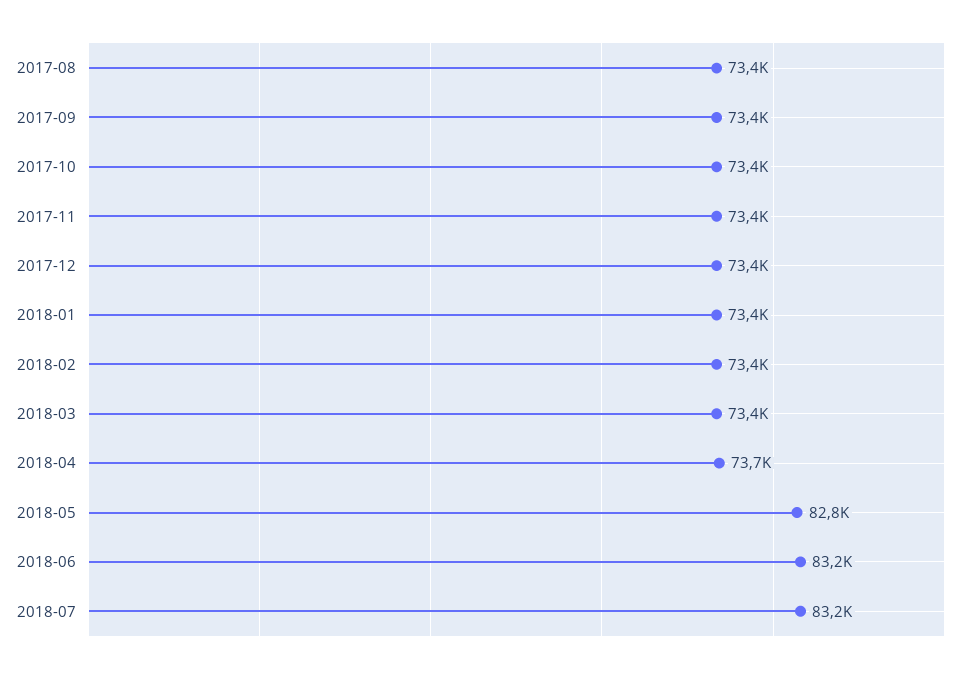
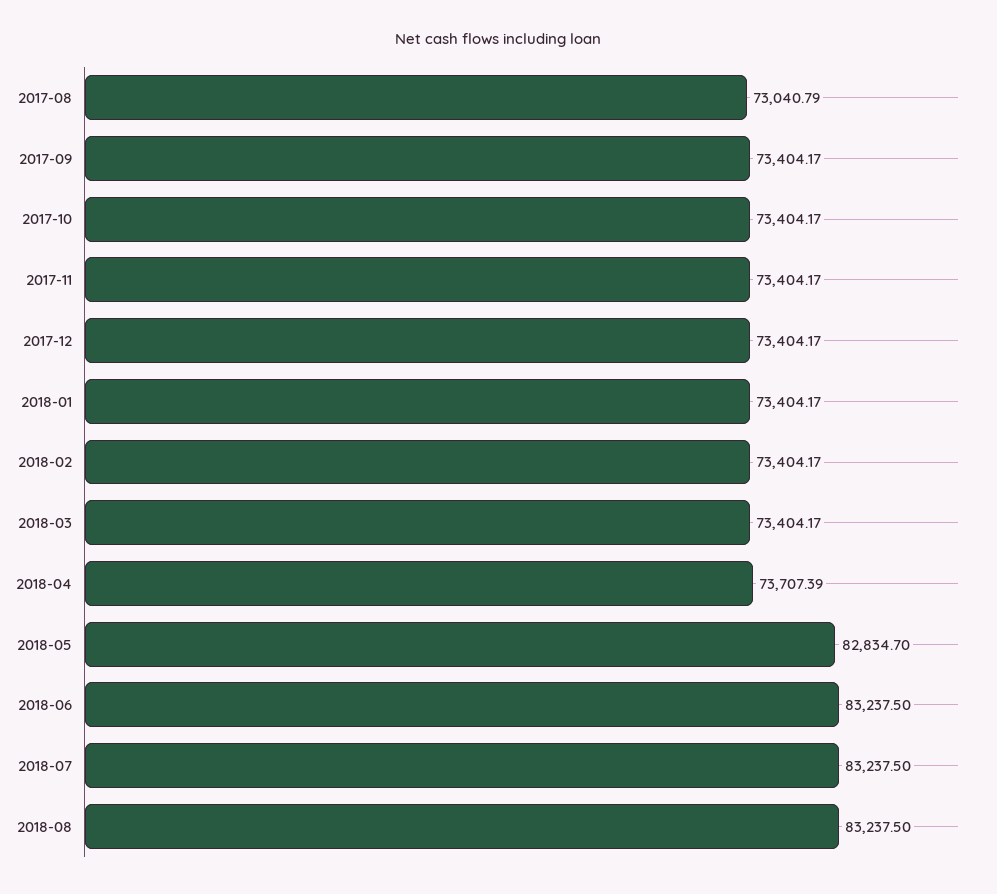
2017-08: 73400 -> 73040.79
2018-08: none -> 83237.5

